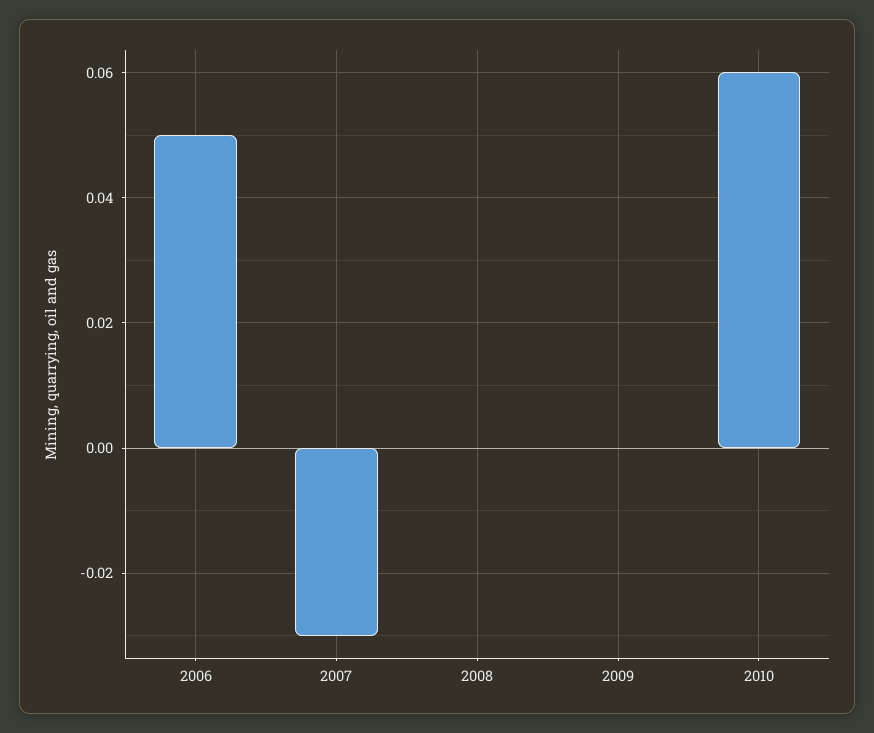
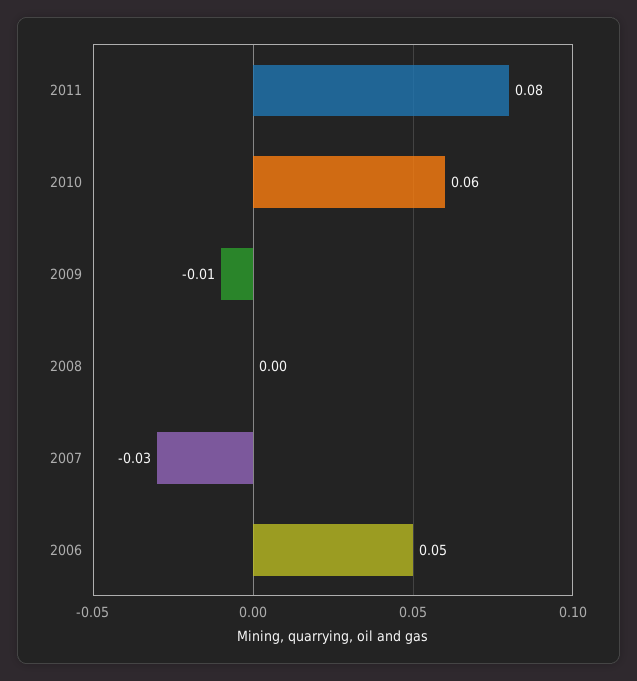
2009: 0 -> -0.01
2011: none -> 0.08

